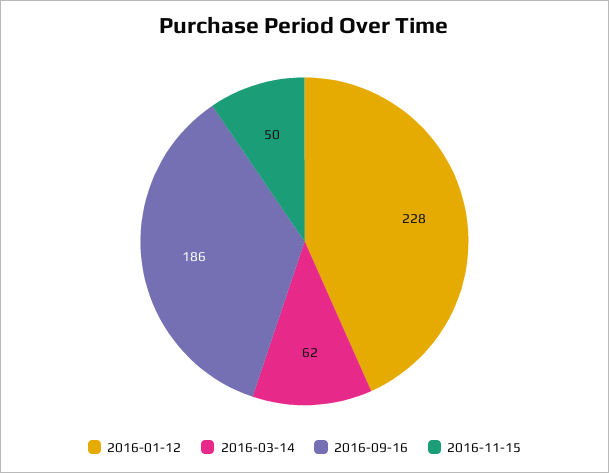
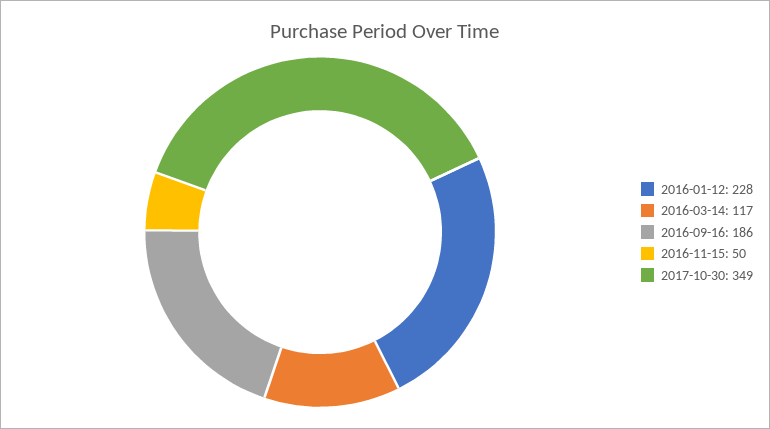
2016-03-14: 62 -> 117
2017-10-30: none -> 349

